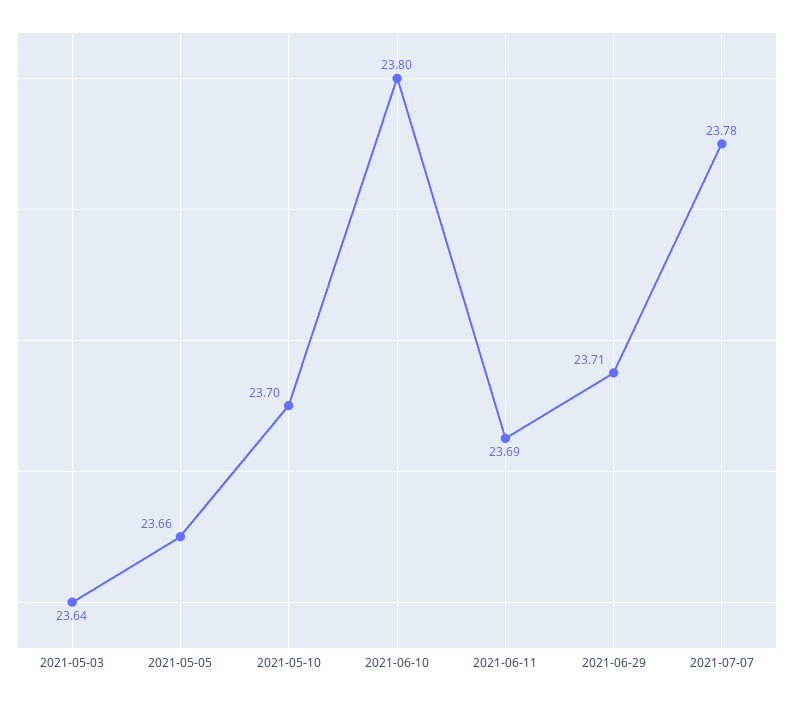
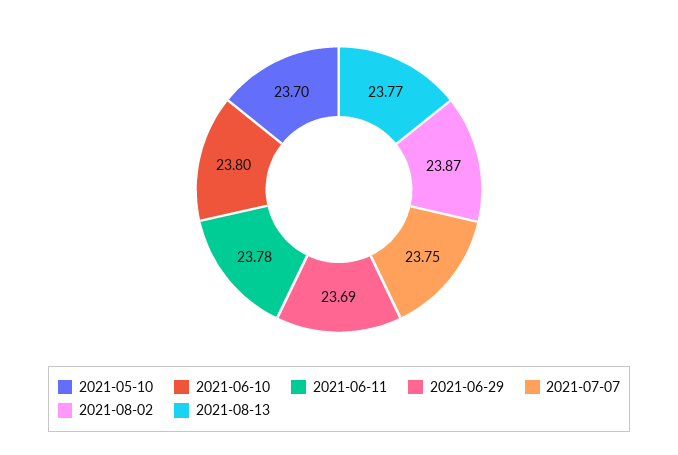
2021-05-03: 23.64 -> none
2021-05-05: 23.66 -> none
2021-06-11: 23.69 -> 23.78
2021-06-29: 23.71 -> 23.69
2021-07-07: 23.78 -> 23.75
2021-08-02: none -> 23.87
2021-08-13: none -> 23.77

